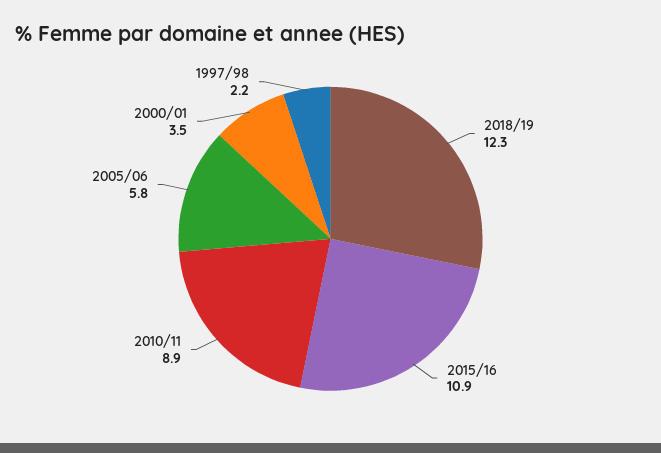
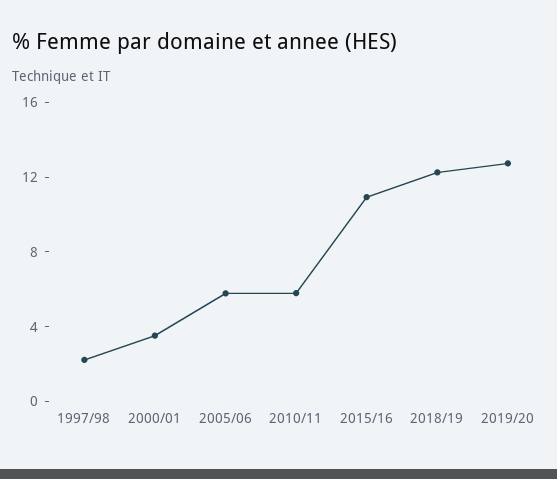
2010/11: 8.9 -> 6
2019/20: none -> 13

